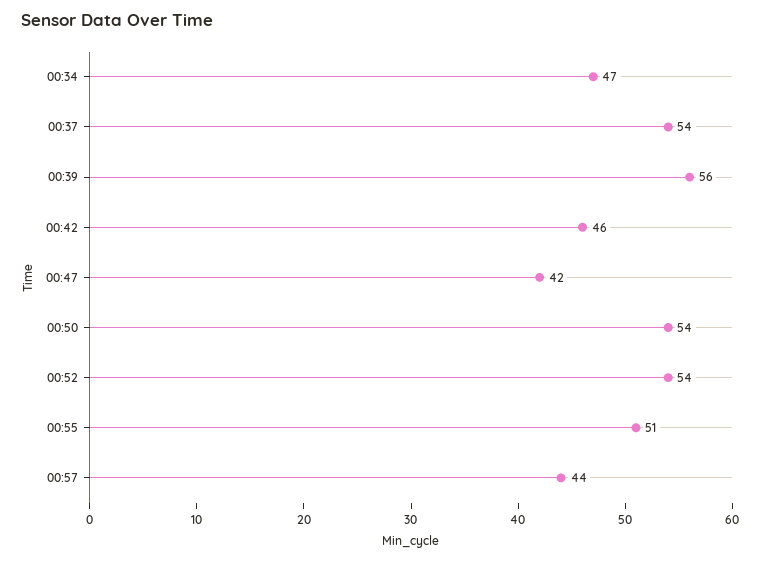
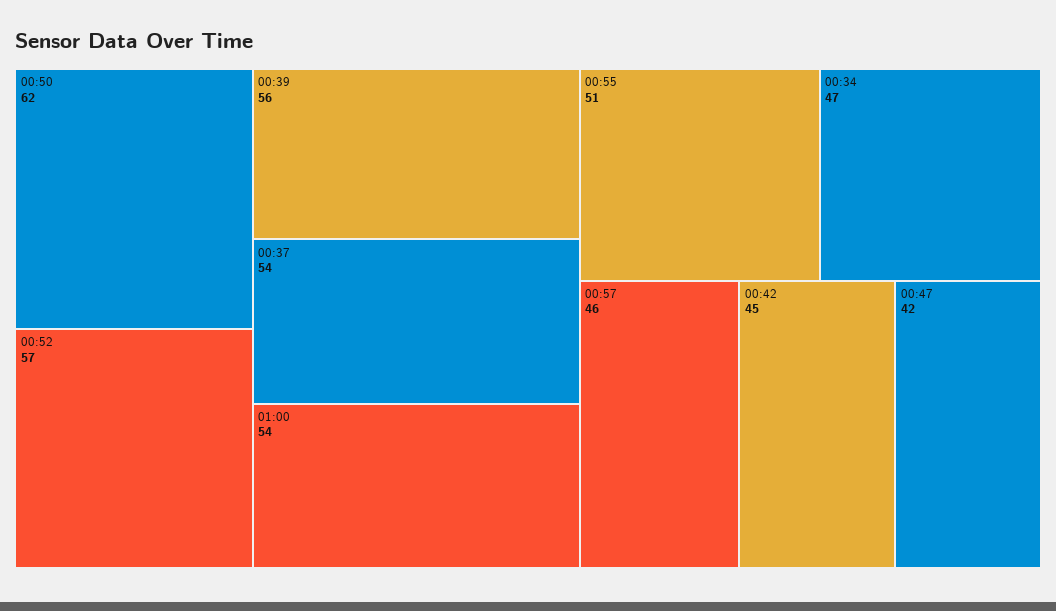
00:42: 46 -> 45
00:50: 54 -> 62
00:52: 54 -> 57
00:57: 44 -> 46
01:00: none -> 54

